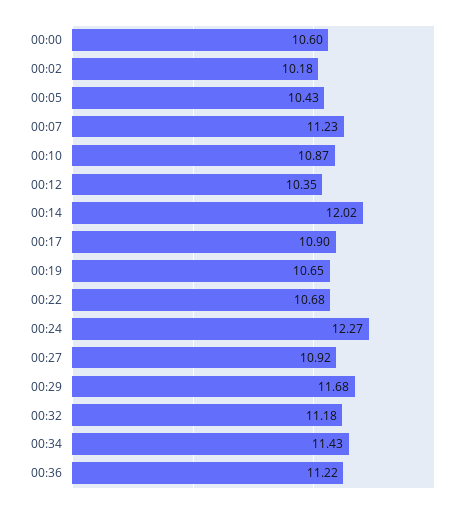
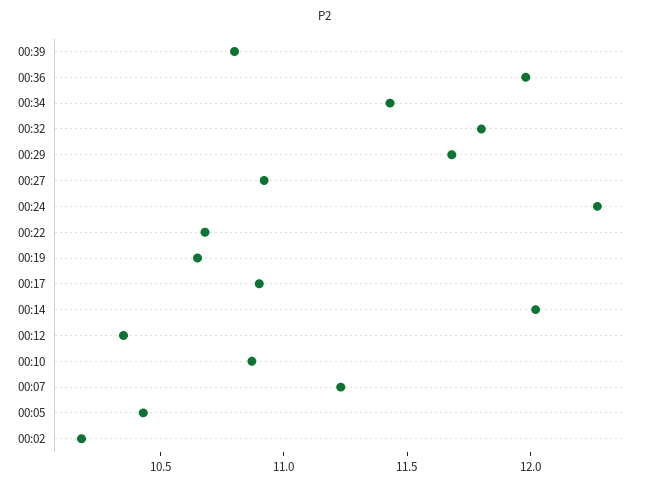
00:00: 10.6 -> none
00:32: 11.18 -> 11.8
00:36: 11.22 -> 12
00:39: none -> 10.8

